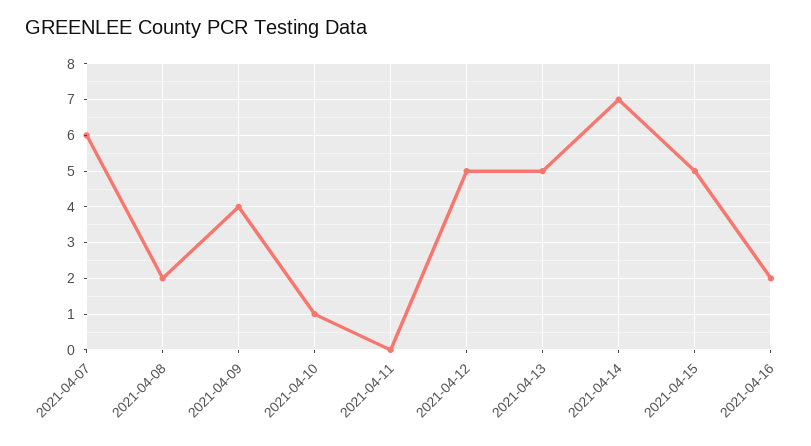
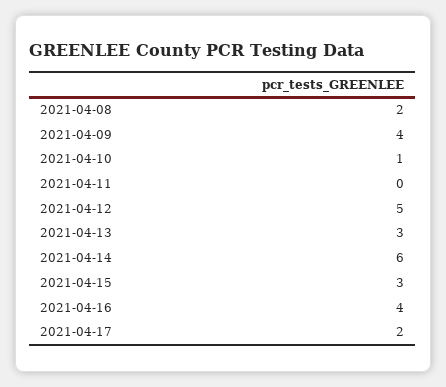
2021-04-07: 6 -> none
2021-04-13: 5 -> 3
2021-04-14: 7 -> 6
2021-04-15: 5 -> 3
2021-04-16: 2 -> 4
2021-04-17: none -> 2

